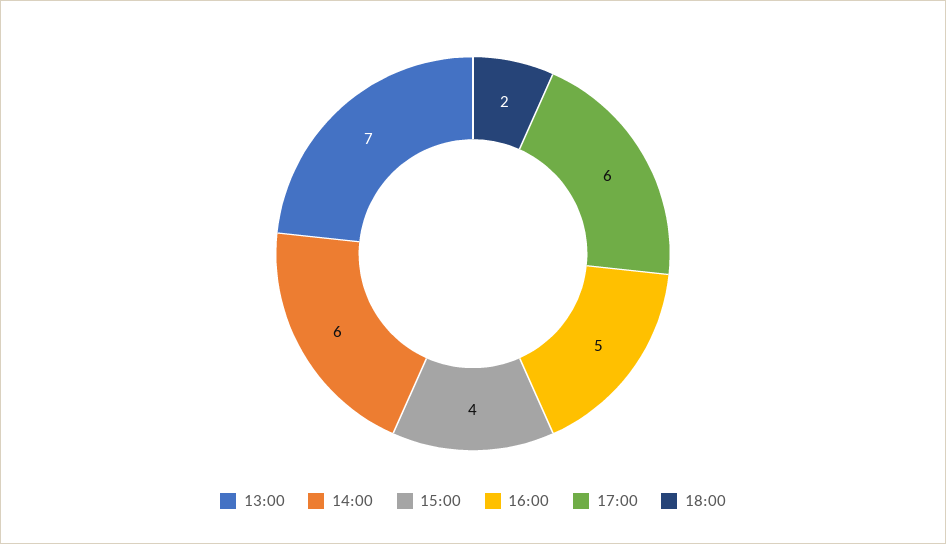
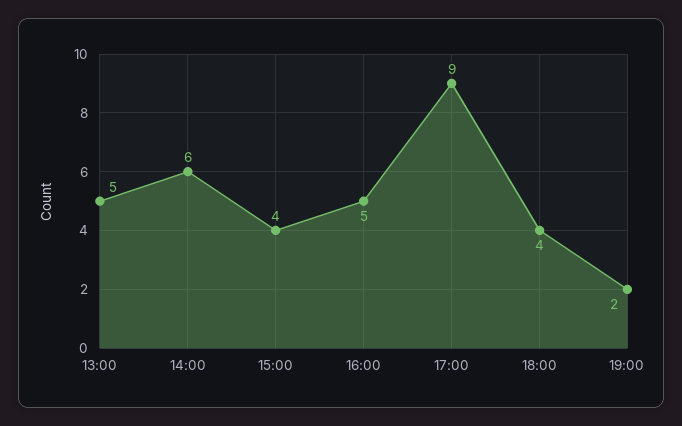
13:00: 7 -> 5
17:00: 6 -> 9
18:00: 2 -> 4
19:00: none -> 2

